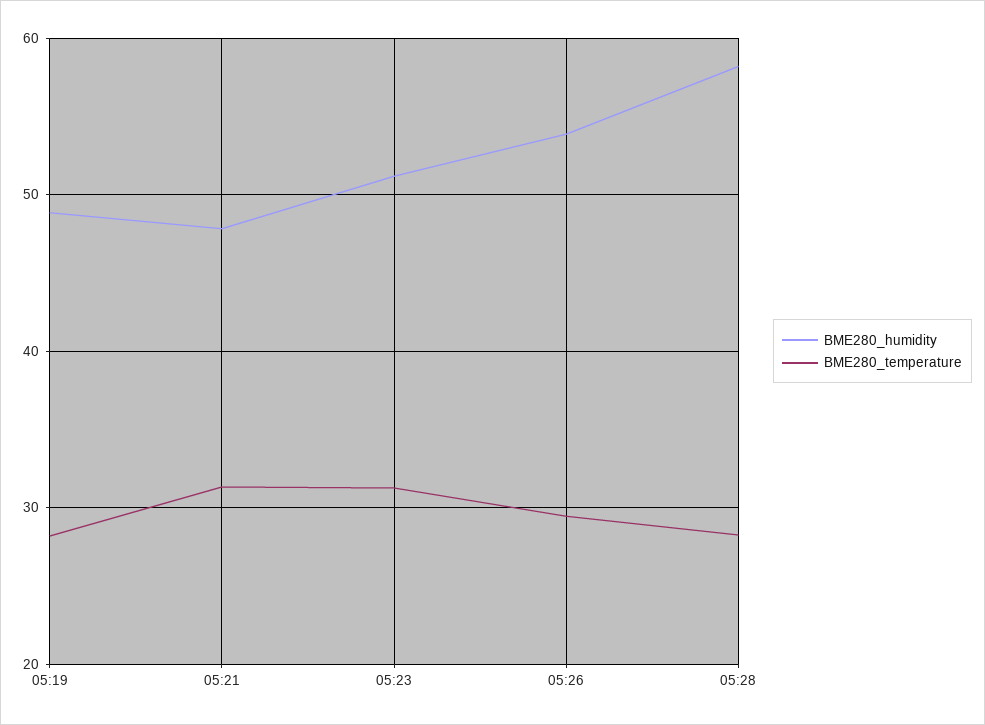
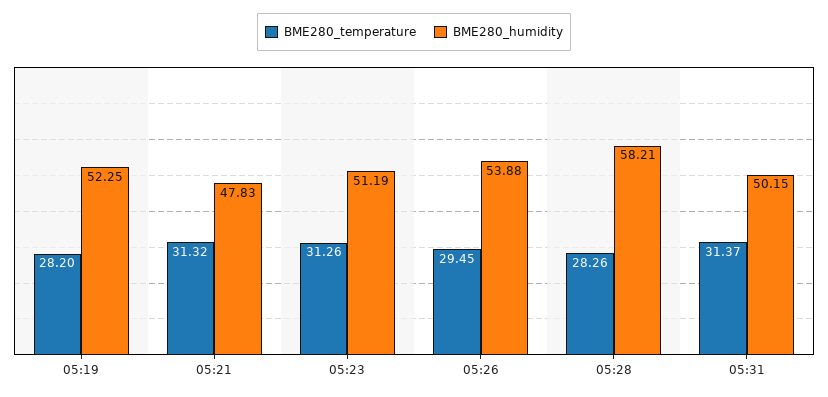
BME280_humidity, 05:19: 49 -> 52.25
BME280_temperature, 05:31: none -> 31.37
BME280_humidity, 05:31: none -> 50.15

